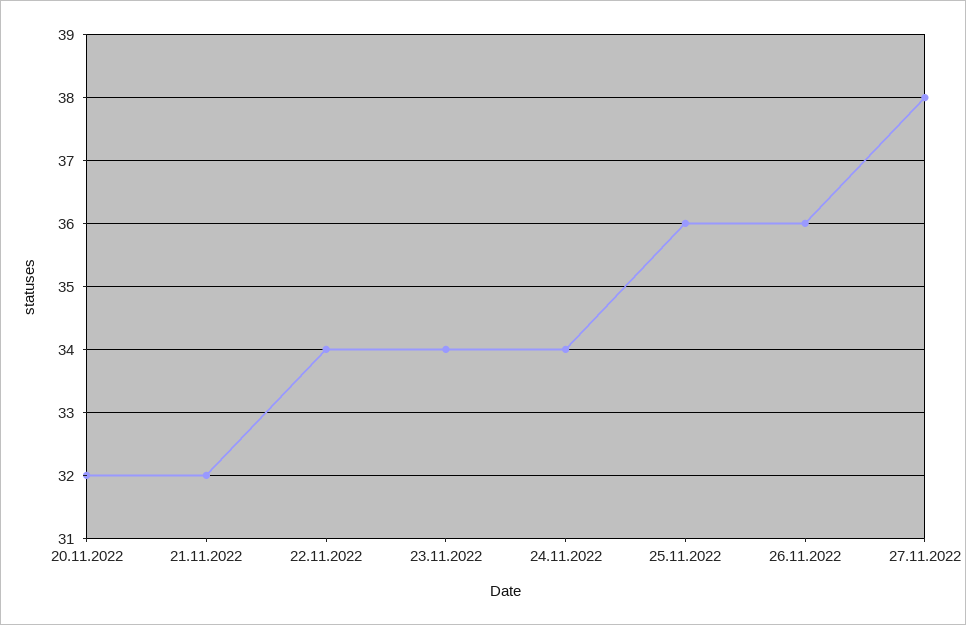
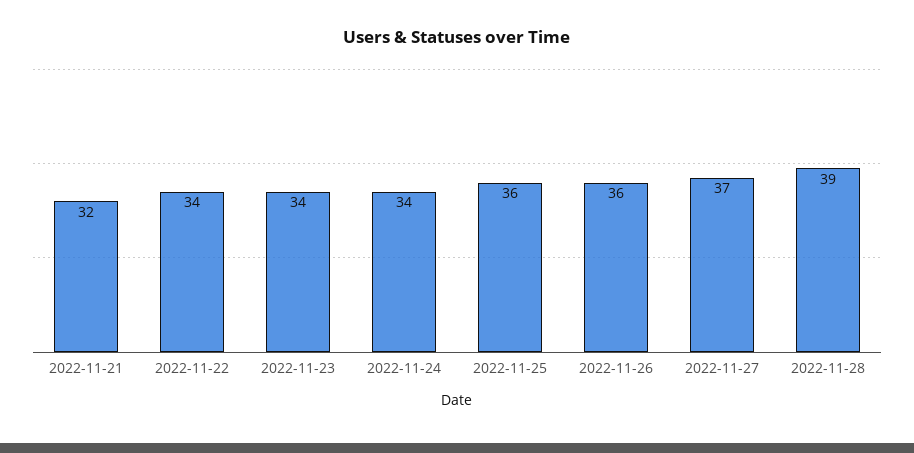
20.11.2022: 32 -> none
27.11.2022: 38 -> 37
2022-11-28: none -> 39

